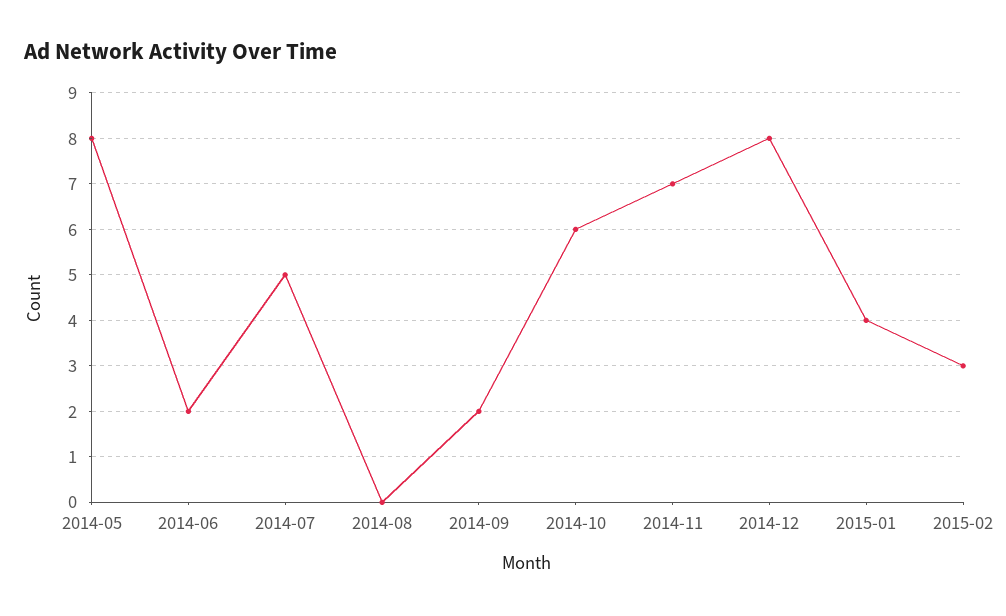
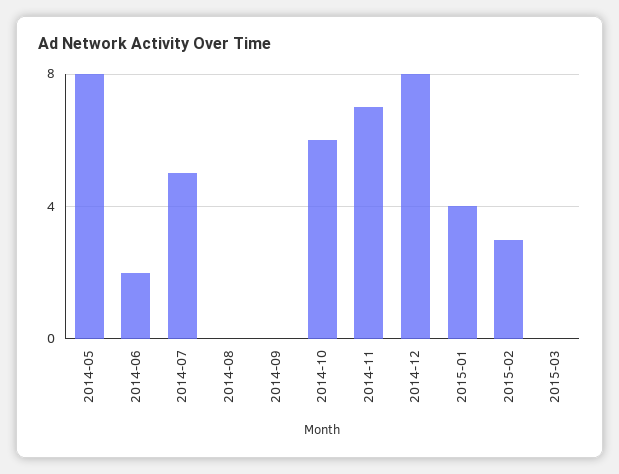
2014-09: 2 -> 0
2015-03: none -> 0

